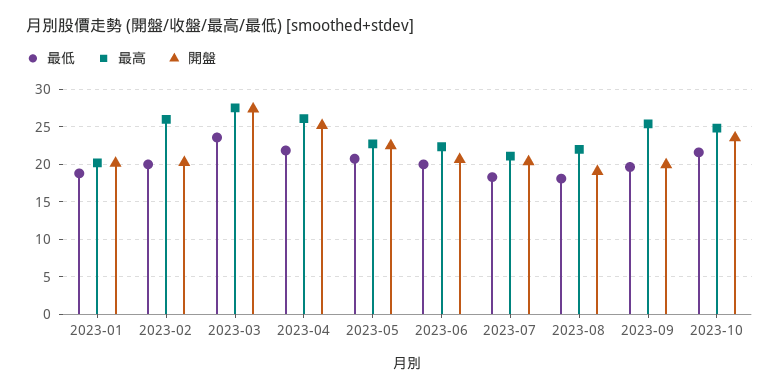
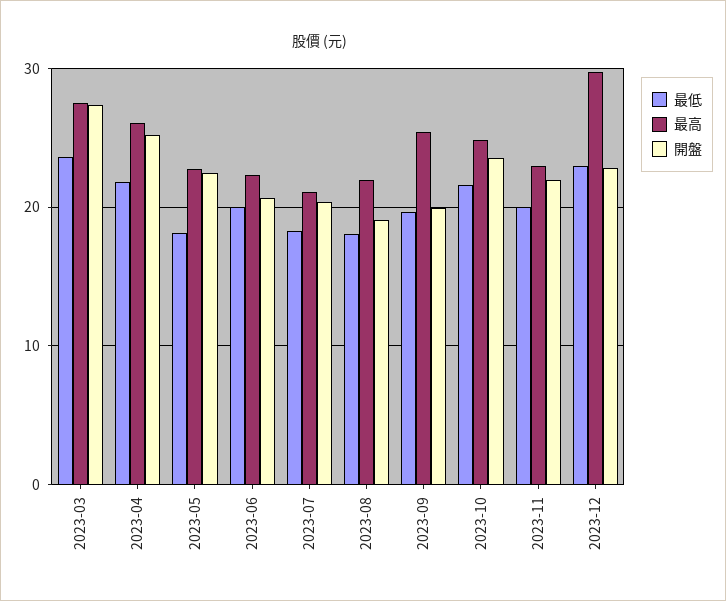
最低, 2023-01: 19 -> none
最高, 2023-01: 20 -> none
開盤, 2023-01: 20 -> none
最低, 2023-02: 20 -> none
最高, 2023-02: 26 -> none
開盤, 2023-02: 20 -> none
最低, 2023-05: 21 -> 18
最低, 2023-11: none -> 20
最高, 2023-11: none -> 23
開盤, 2023-11: none -> 22
最低, 2023-12: none -> 23
最高, 2023-12: none -> 30
開盤, 2023-12: none -> 23

